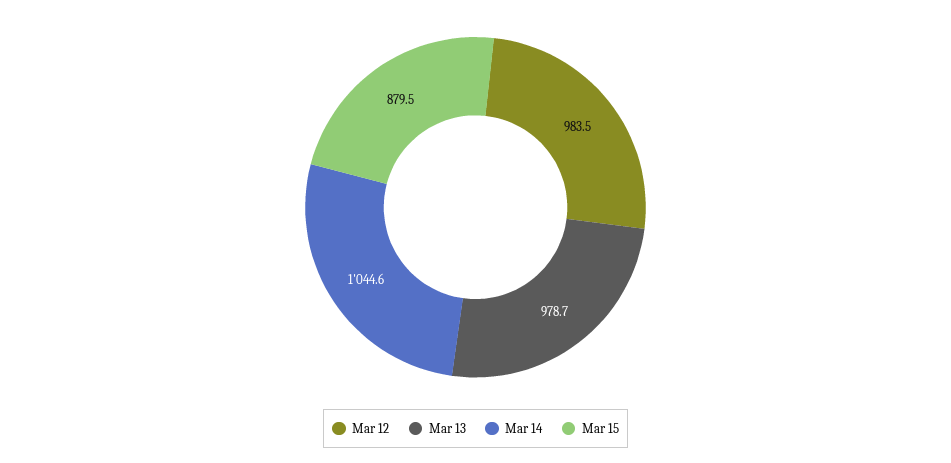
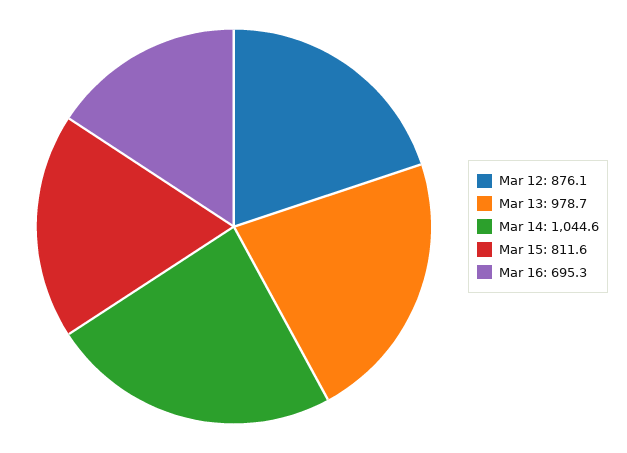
Mar 12: 983.5 -> 876.1
Mar 15: 879.5 -> 811.6
Mar 16: none -> 695.3

